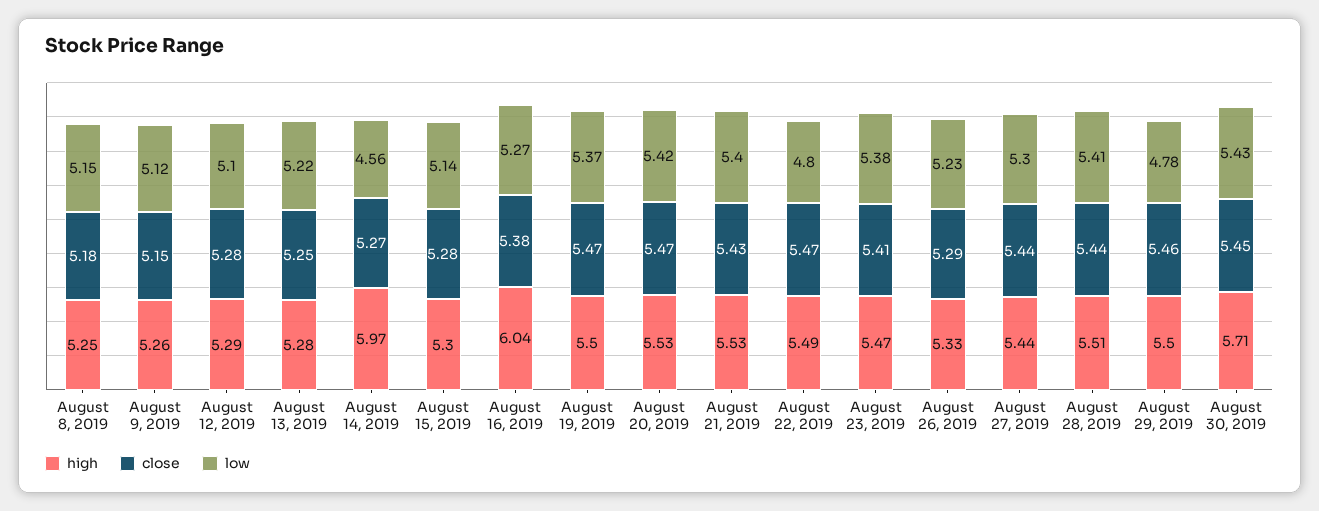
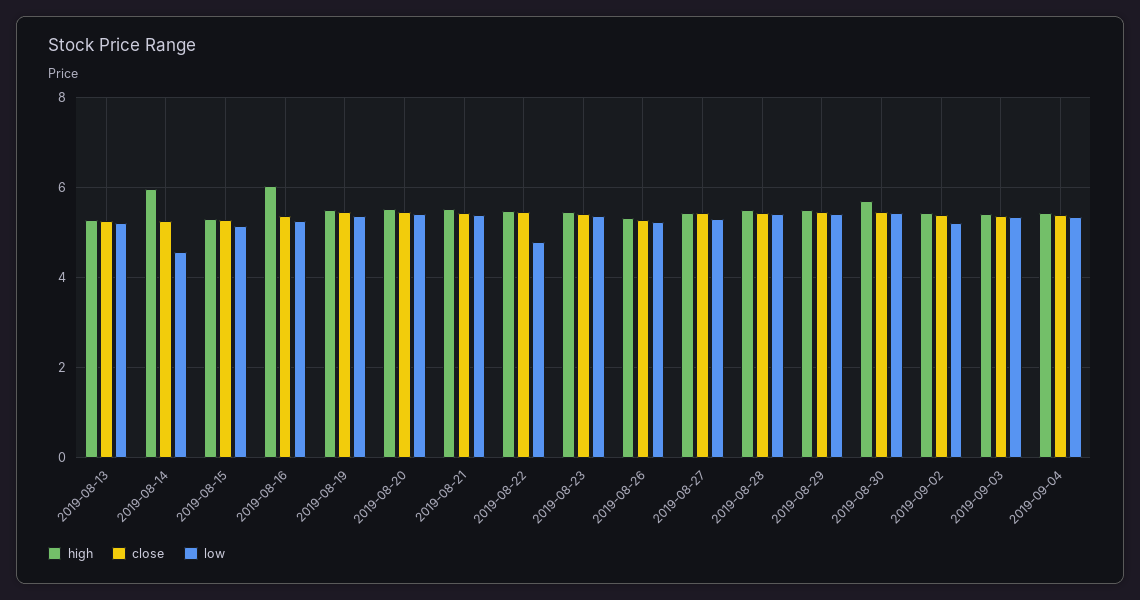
high, August 8, 2019: 5.25 -> none
close, August 8, 2019: 5.18 -> none
low, August 8, 2019: 5.15 -> none
high, August 9, 2019: 5.26 -> none
close, August 9, 2019: 5.15 -> none
low, August 9, 2019: 5.12 -> none
high, August 12, 2019: 5.29 -> none
close, August 12, 2019: 5.28 -> none
low, August 12, 2019: 5.1 -> none
low, August 29, 2019: 4.78 -> 5.4
high, 2019-09-02: none -> 5.4
close, 2019-09-02: none -> 5.4
low, 2019-09-02: none -> 5.2
high, 2019-09-03: none -> 5.4
close, 2019-09-03: none -> 5.4
low, 2019-09-03: none -> 5.4
high, 2019-09-04: none -> 5.4
close, 2019-09-04: none -> 5.4
low, 2019-09-04: none -> 5.4

